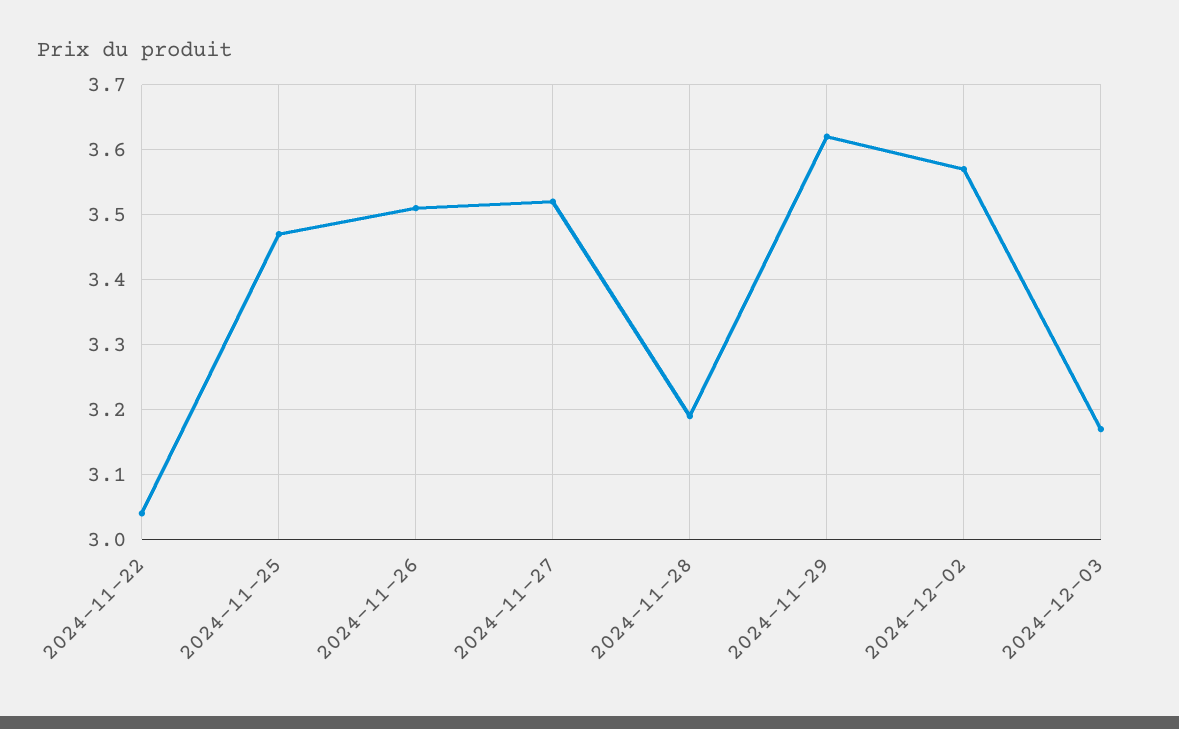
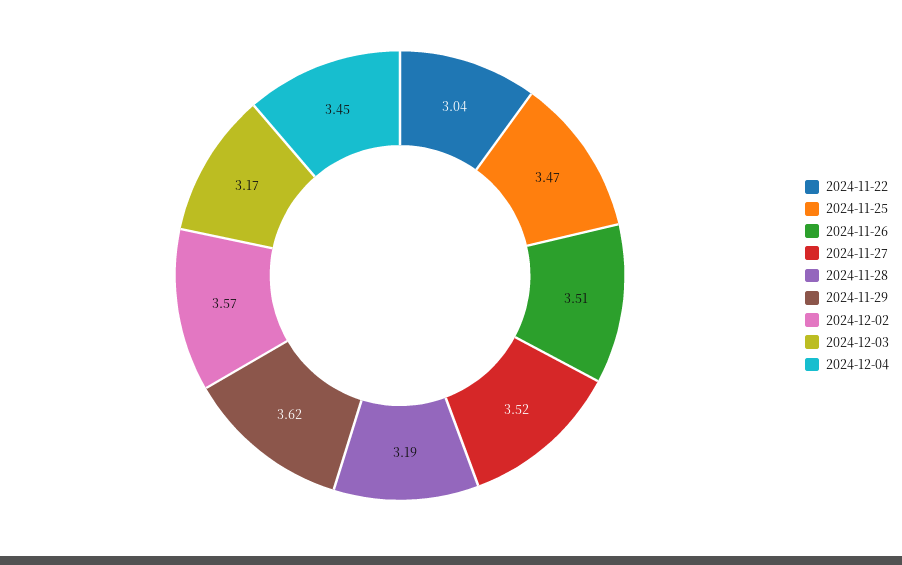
2024-12-04: none -> 3.45

